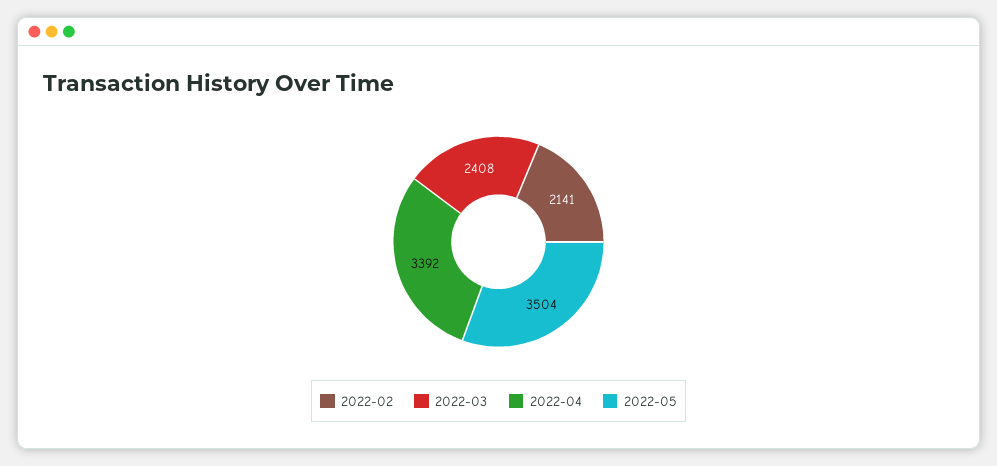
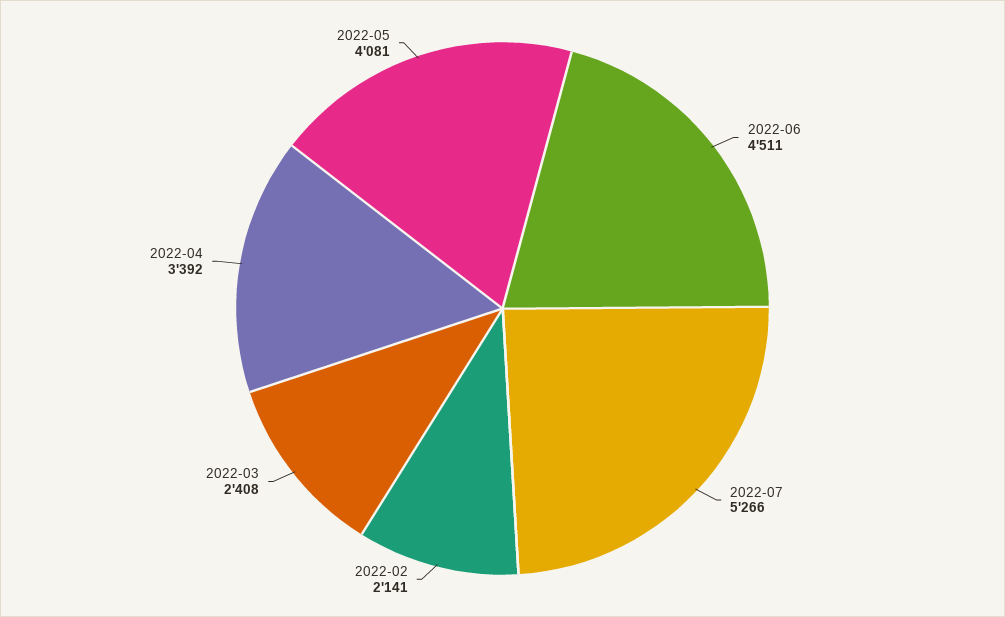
2022-05: 3504 -> 4081
2022-06: none -> 4511
2022-07: none -> 5266

